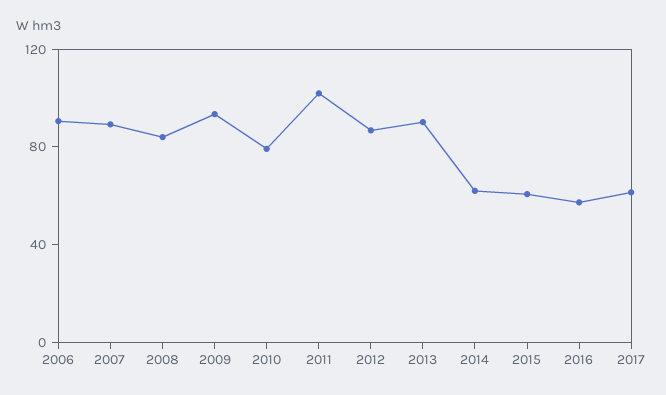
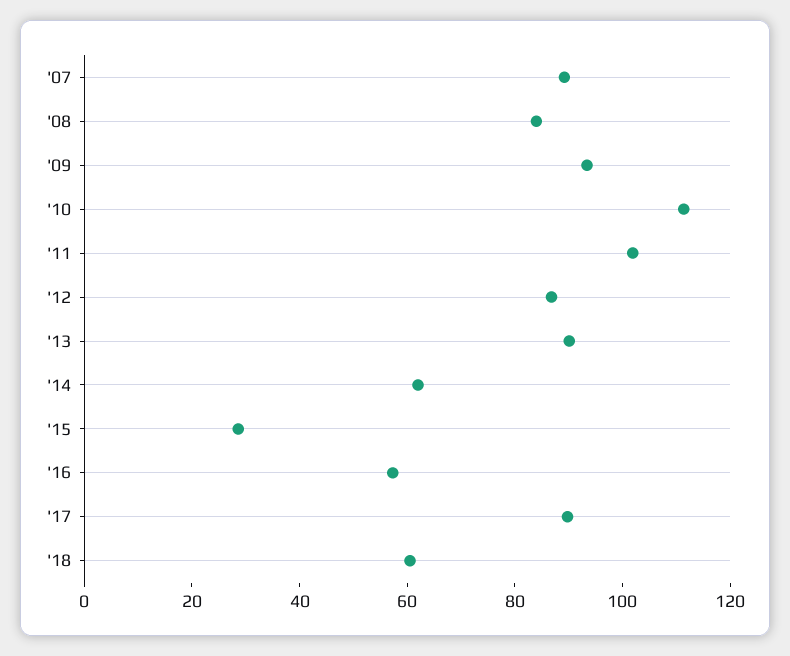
2006: 90 -> none
2010: 80 -> 110
2015: 60 -> 30
2017: 60 -> 90
'18: none -> 60

